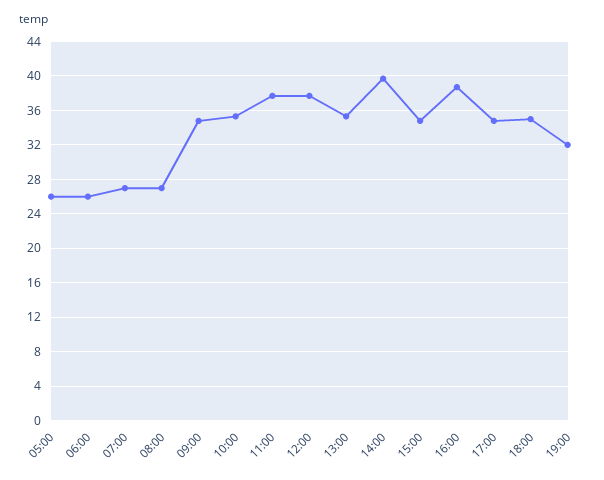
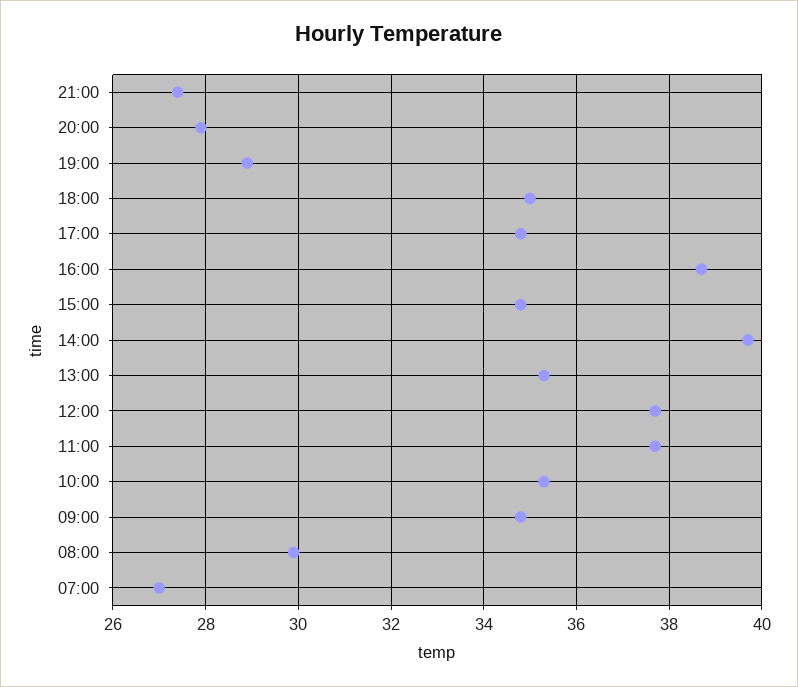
05:00: 26 -> none
06:00: 26 -> none
08:00: 27 -> 30
19:00: 32 -> 29
21:00: none -> 27.5
20:00: none -> 28

